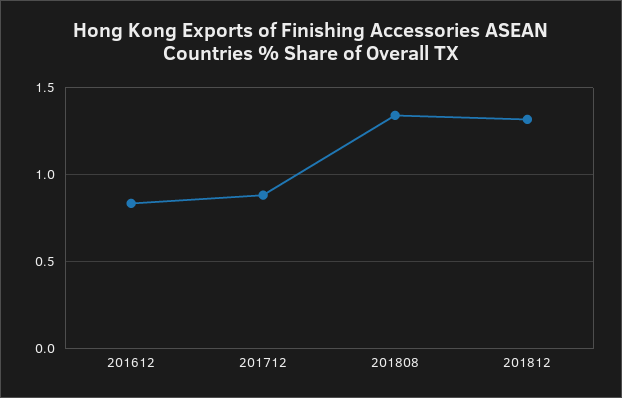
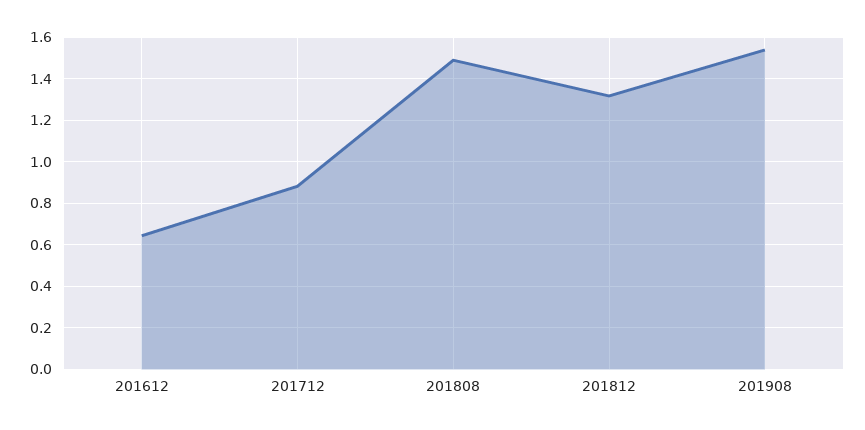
201612: 0.85 -> 0.65
201808: 1.35 -> 1.5
201908: none -> 1.55

